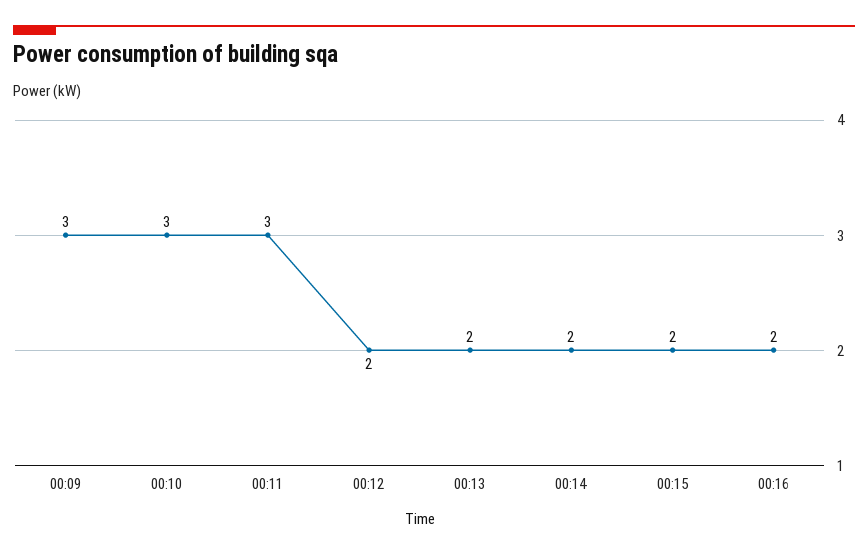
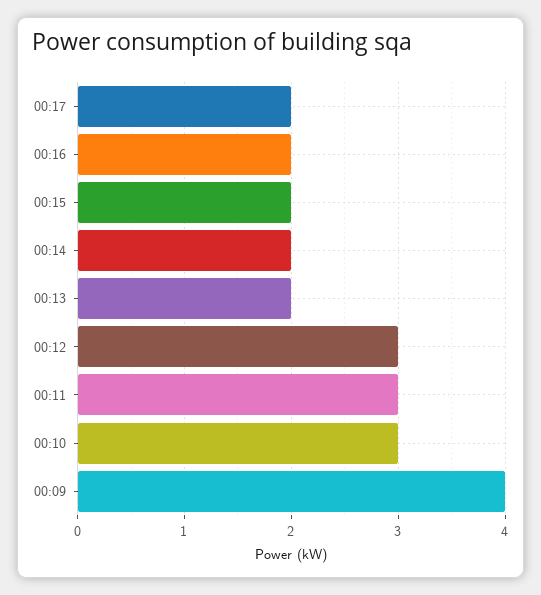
00:09: 3 -> 4
00:12: 2 -> 3
00:17: none -> 2

